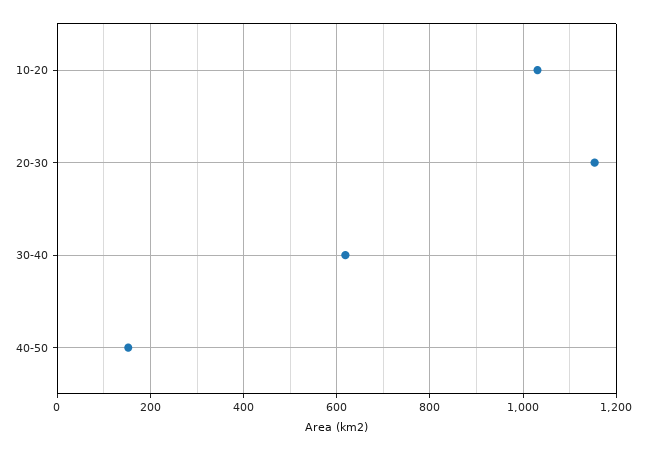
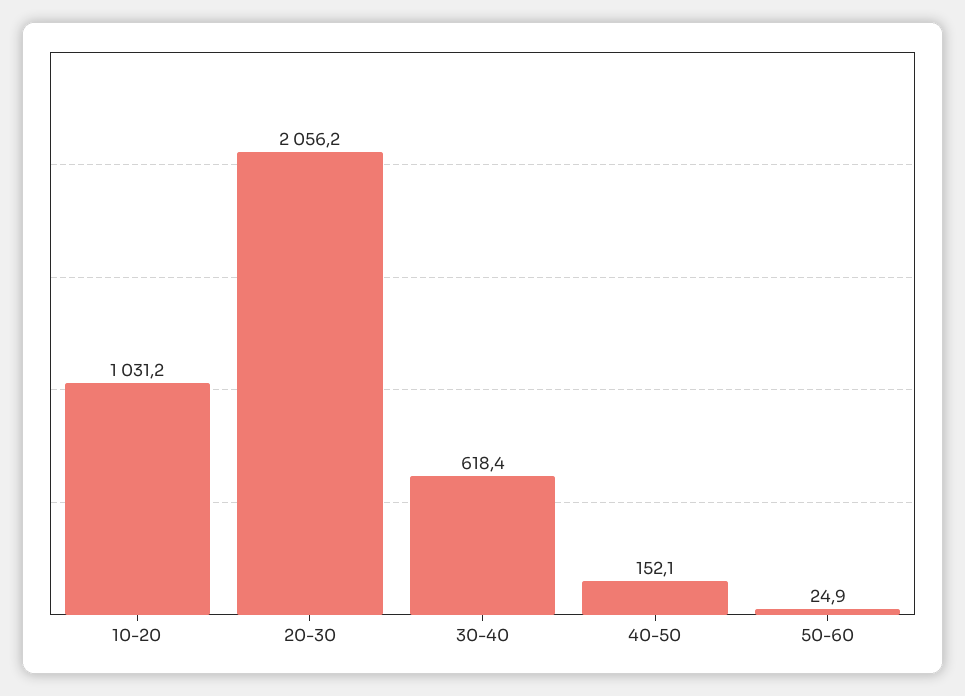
20-30: 1160 -> 2056.2
50-60: none -> 24.9

